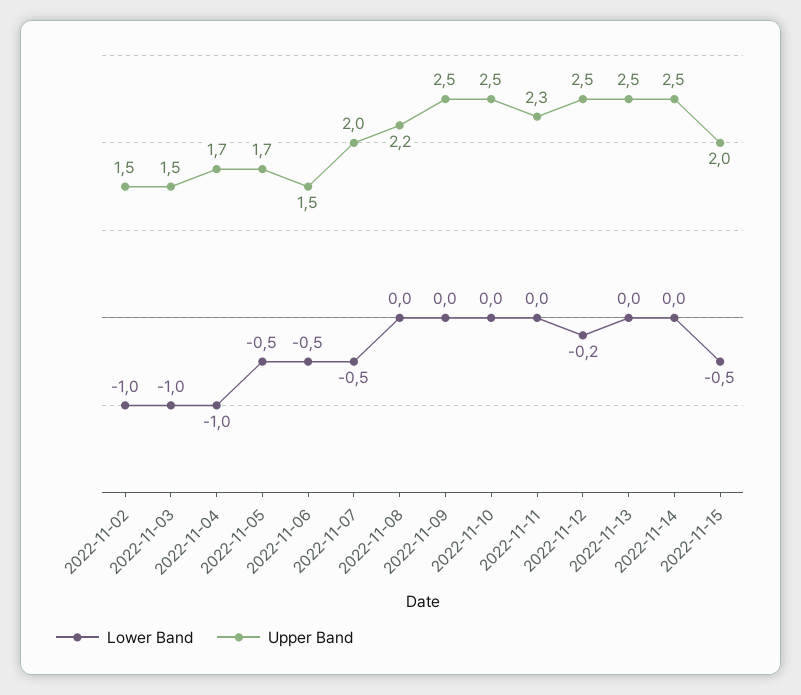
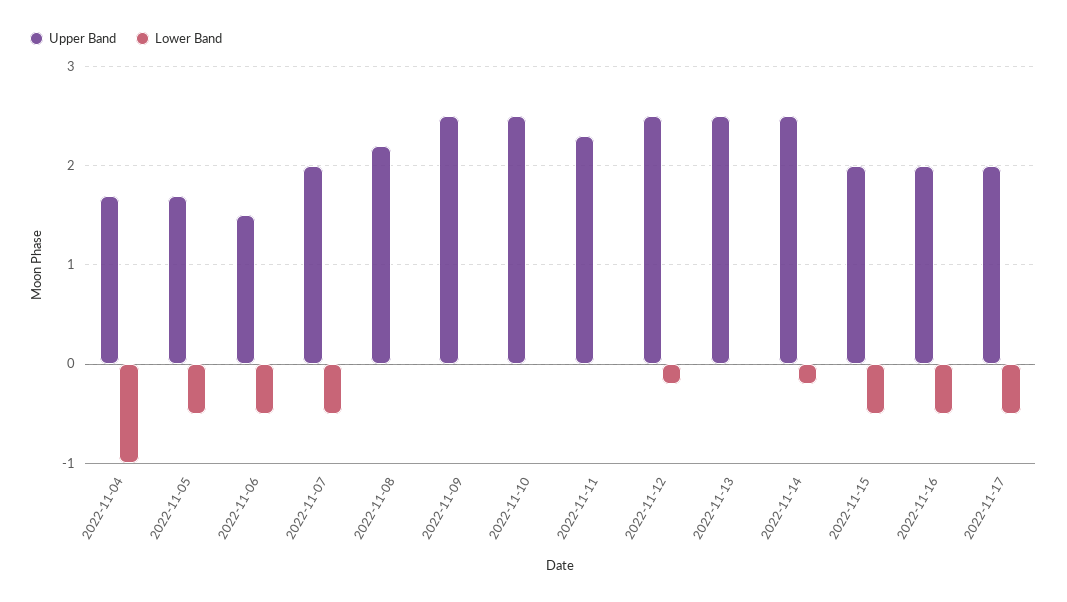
Lower Band, 2022-11-02: -1 -> none
Upper Band, 2022-11-02: 1.5 -> none
Lower Band, 2022-11-03: -1 -> none
Upper Band, 2022-11-03: 1.5 -> none
Lower Band, 2022-11-14: 0 -> -0.2
Upper Band, 2022-11-16: none -> 2
Lower Band, 2022-11-16: none -> -0.5
Upper Band, 2022-11-17: none -> 2
Lower Band, 2022-11-17: none -> -0.5

